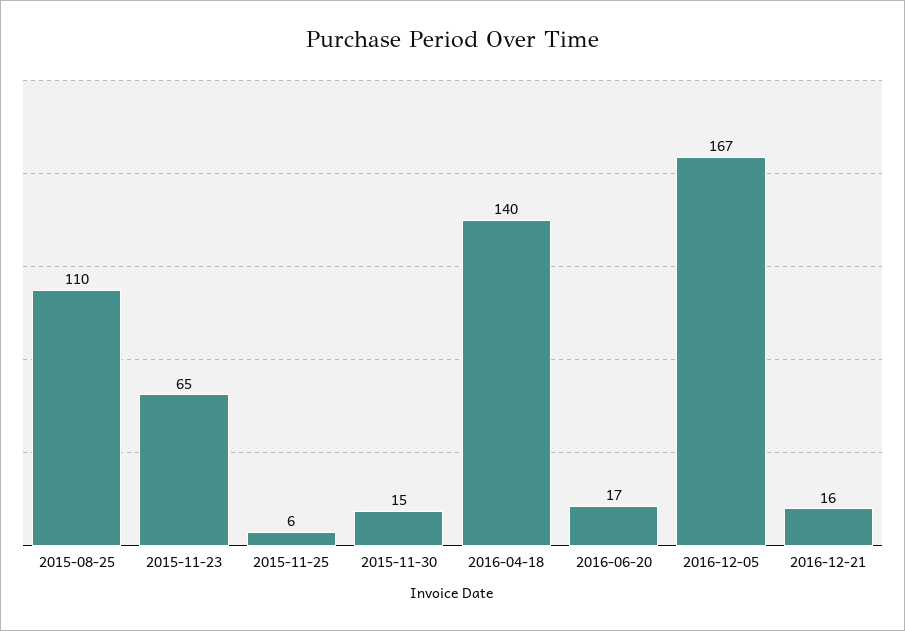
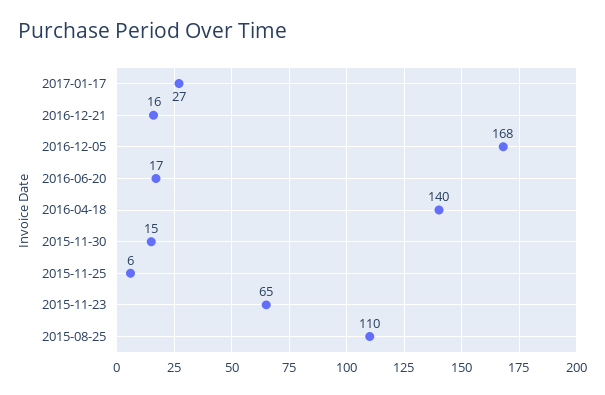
2016-12-05: 167 -> 168
2017-01-17: none -> 27

